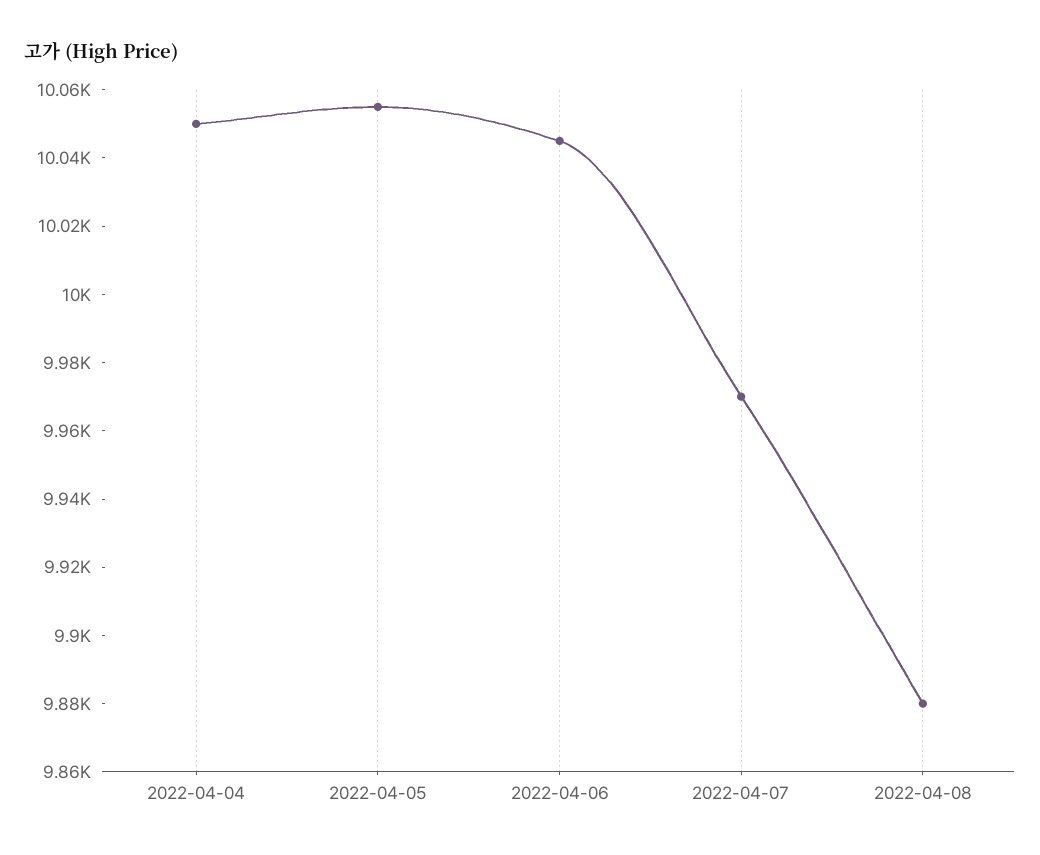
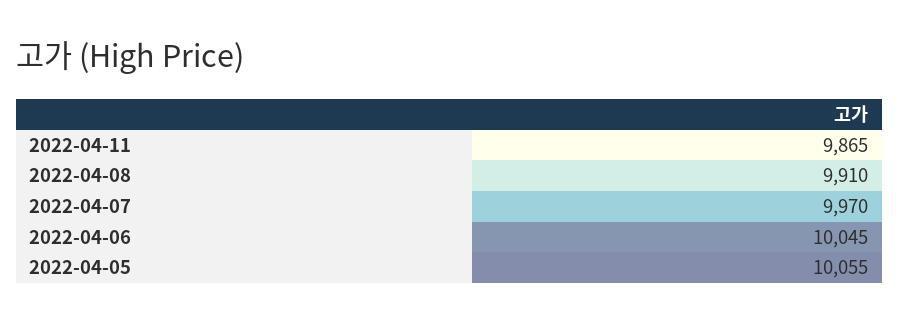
2022-04-04: 10050 -> none
2022-04-08: 9880 -> 9910
2022-04-11: none -> 9865

